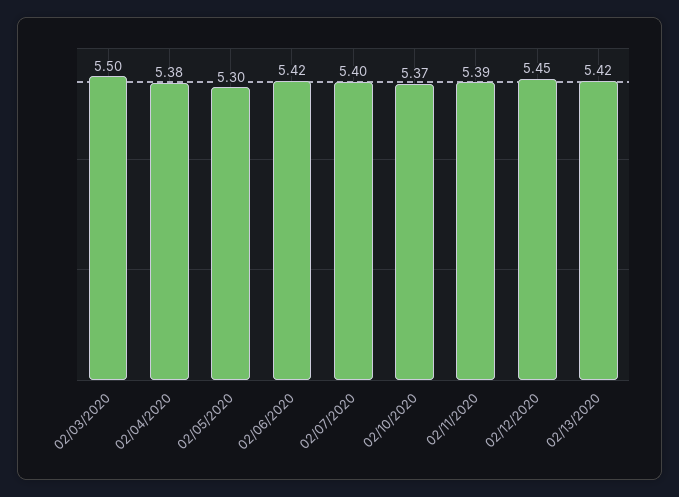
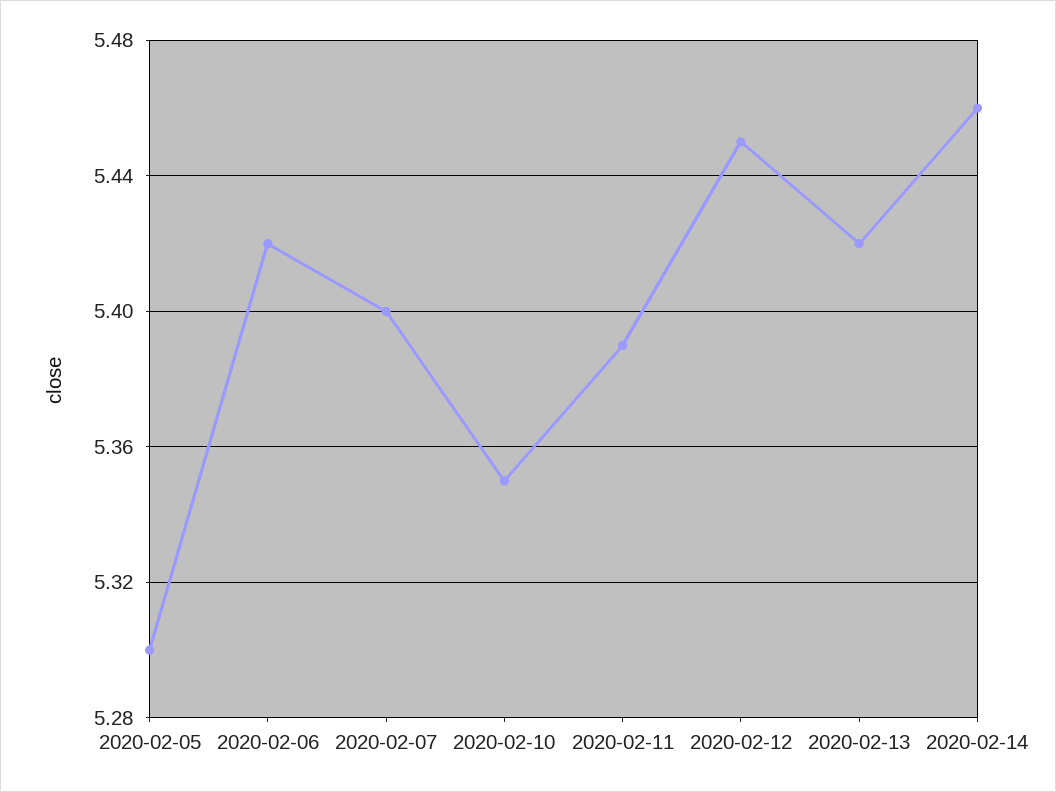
02/03/2020: 5.5 -> none
02/04/2020: 5.38 -> none
02/10/2020: 5.37 -> 5.35
2020-02-14: none -> 5.46

